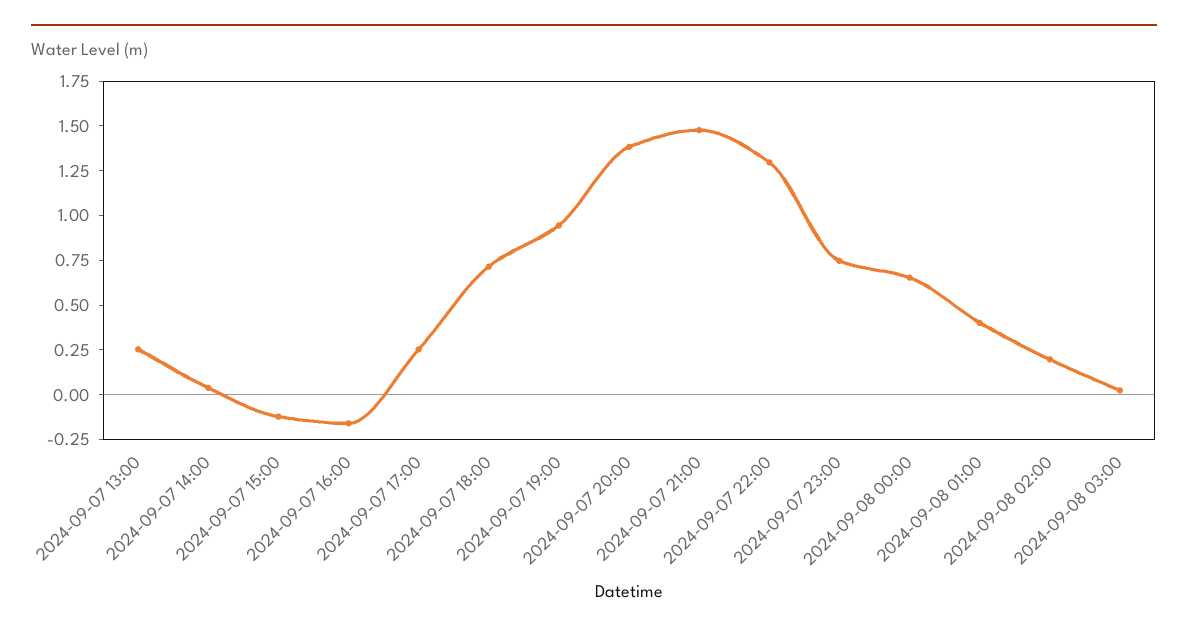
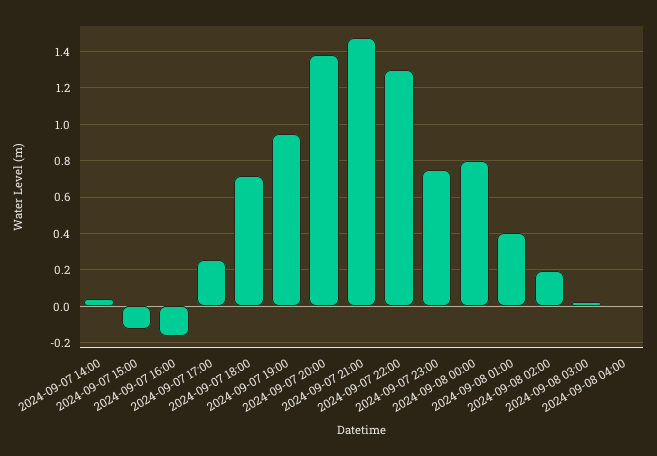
2024-09-07 13:00: 0.25 -> none
2024-09-08 00:00: 0.65 -> 0.8
2024-09-08 04:00: none -> 0

